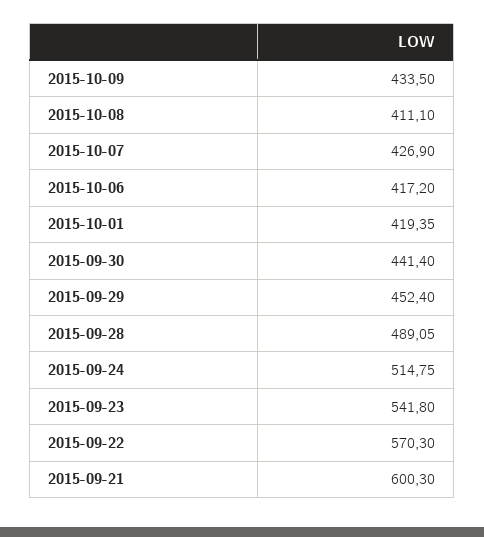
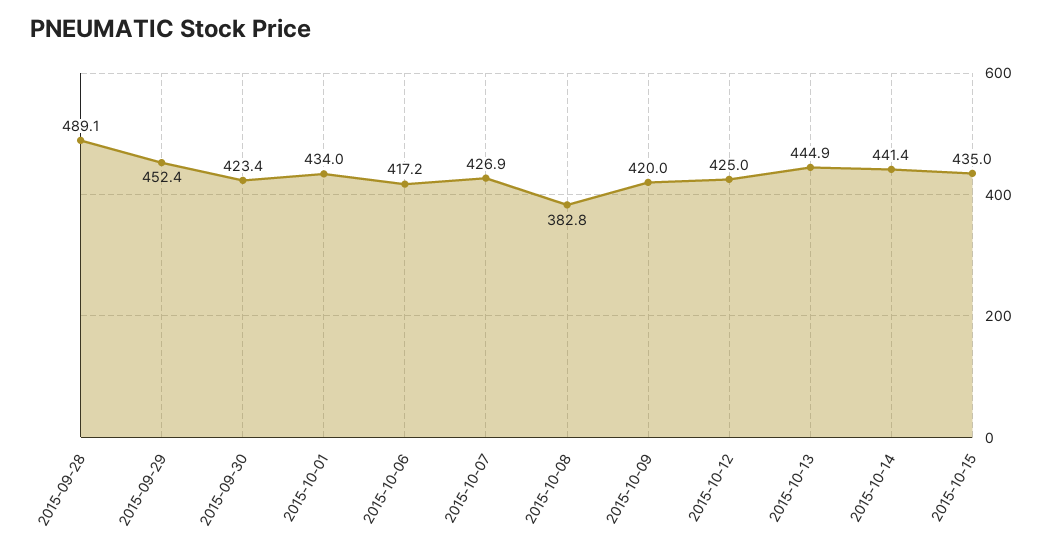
2015-10-09: 433.5 -> 420
2015-10-08: 411.1 -> 382.8
2015-10-01: 419.35 -> 434
2015-09-30: 441.4 -> 423.4
2015-09-24: 514.75 -> none
2015-09-23: 541.8 -> none
2015-09-22: 570.3 -> none
2015-09-21: 600.3 -> none
2015-10-12: none -> 425
2015-10-13: none -> 444.9
2015-10-14: none -> 441.4
2015-10-15: none -> 435

